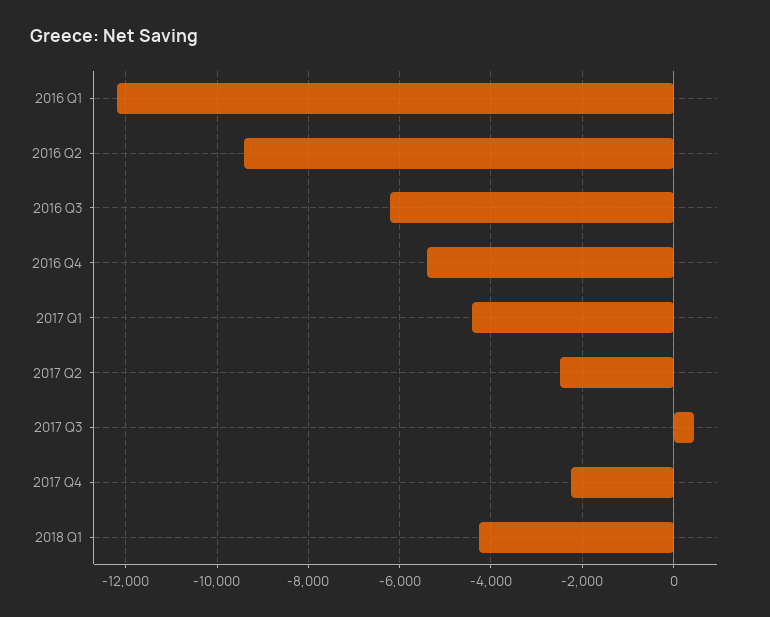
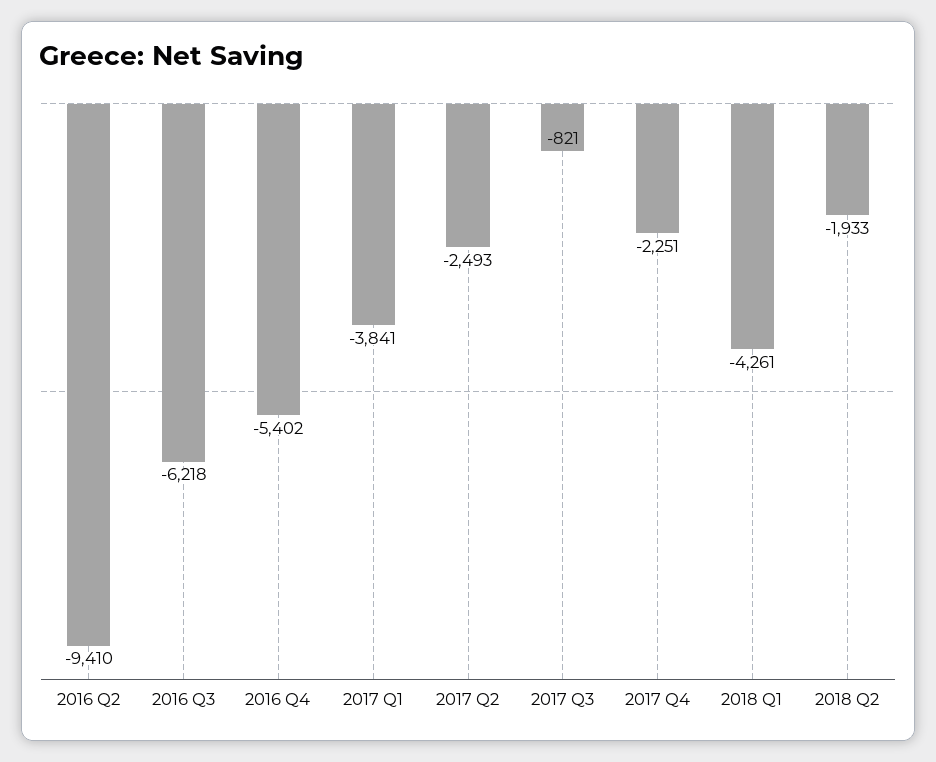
2016 Q1: -12200 -> none
2017 Q1: -4400 -> -3841
2017 Q3: 400 -> -821
2018 Q2: none -> -1933

